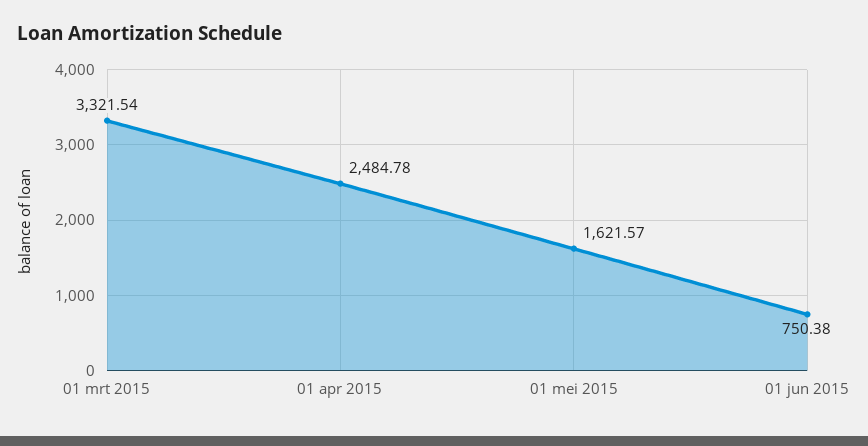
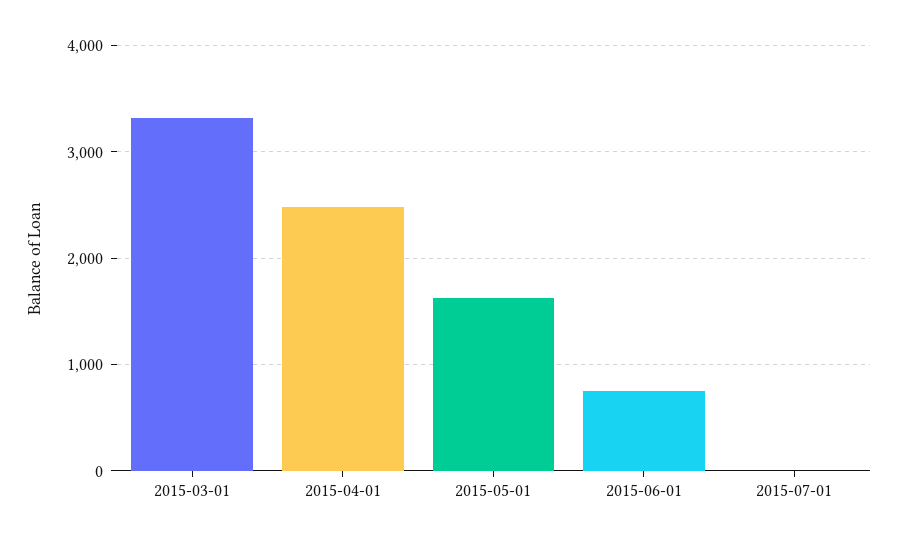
2015-07-01: none -> 0

